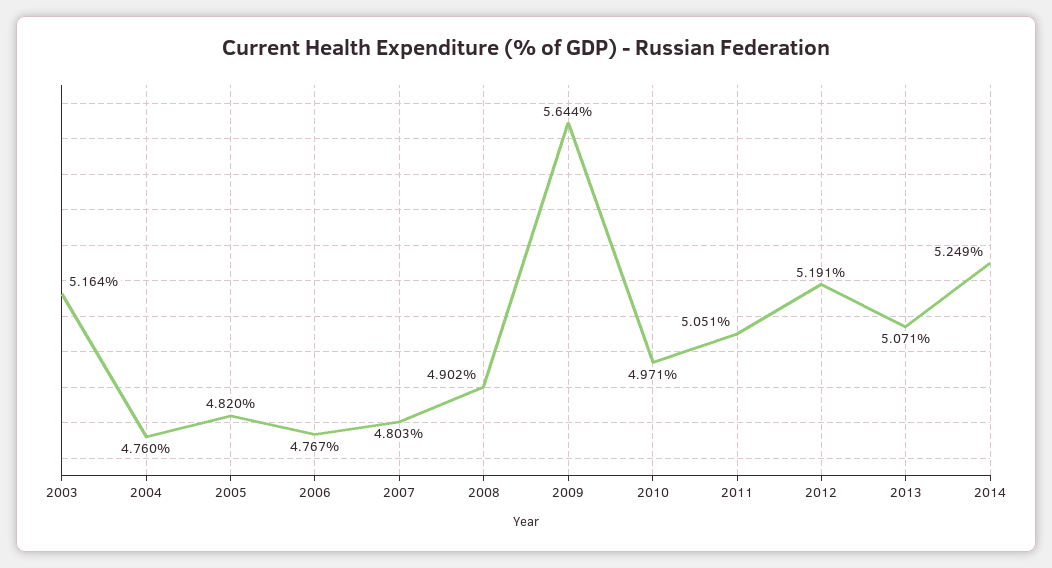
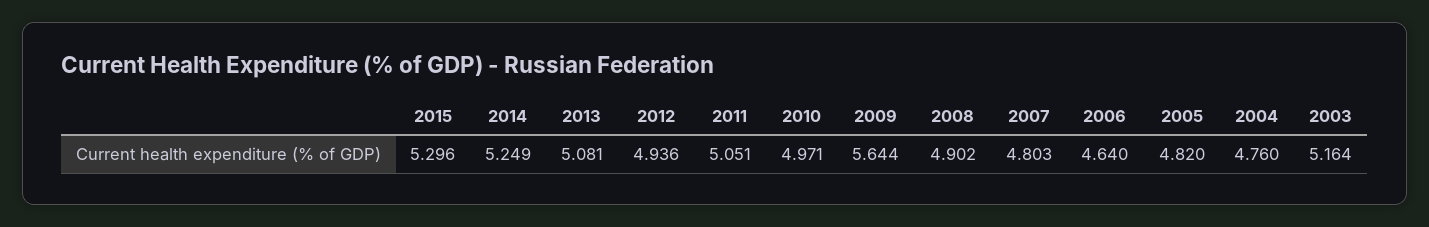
2006: 4.767 -> 4.64
2012: 5.191 -> 4.936
2013: 5.071 -> 5.081
2015: none -> 5.296

